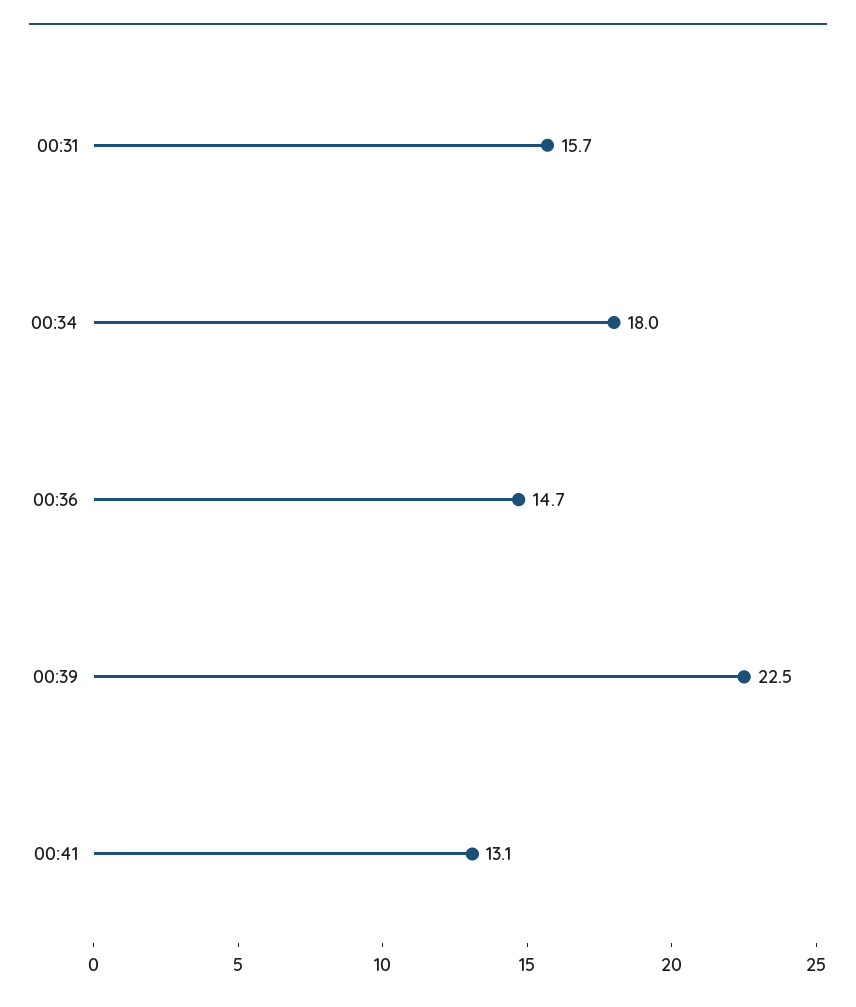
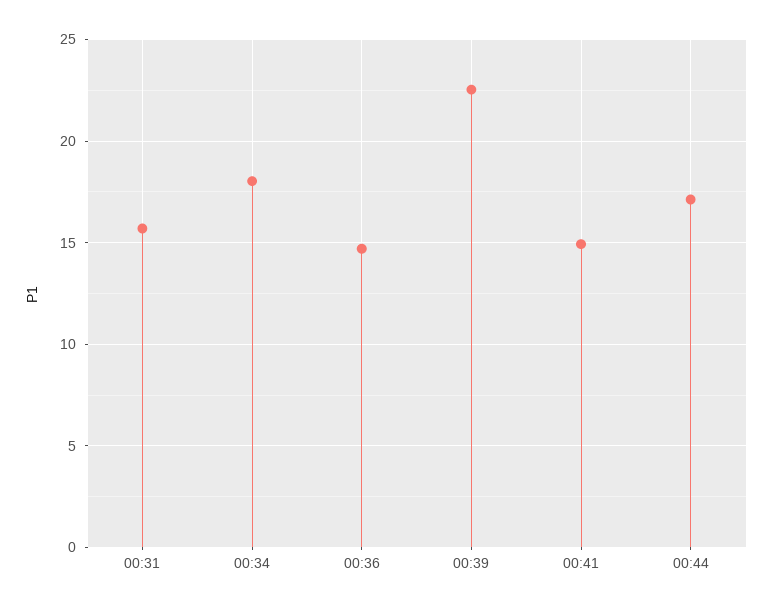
00:41: 13.1 -> 15
00:44: none -> 17

